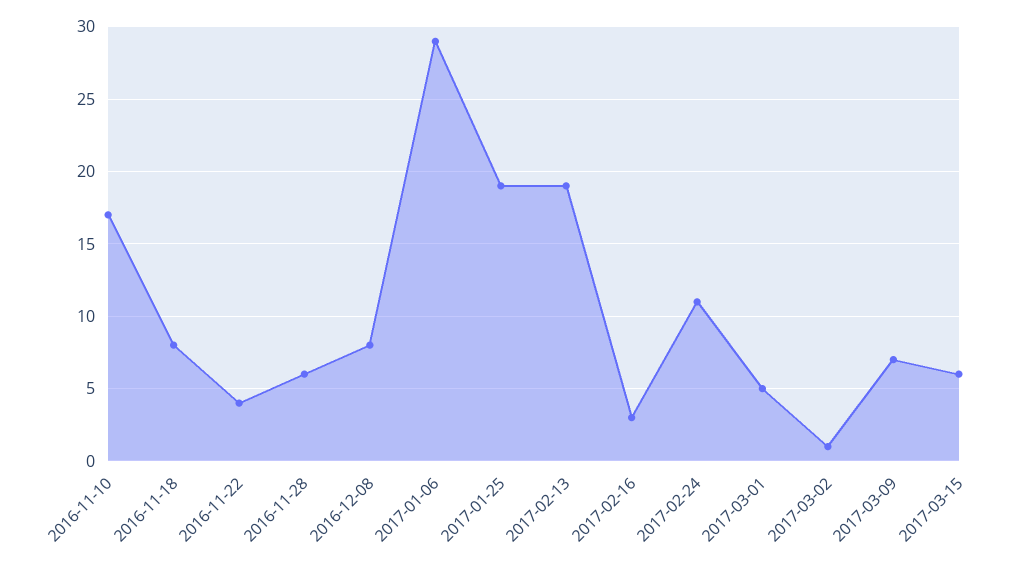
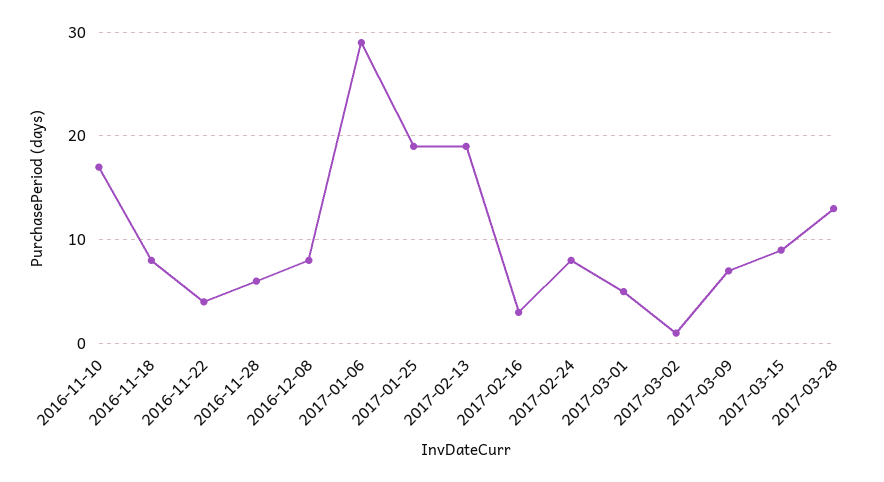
2017-02-24: 11 -> 8
2017-03-15: 6 -> 9
2017-03-28: none -> 13

